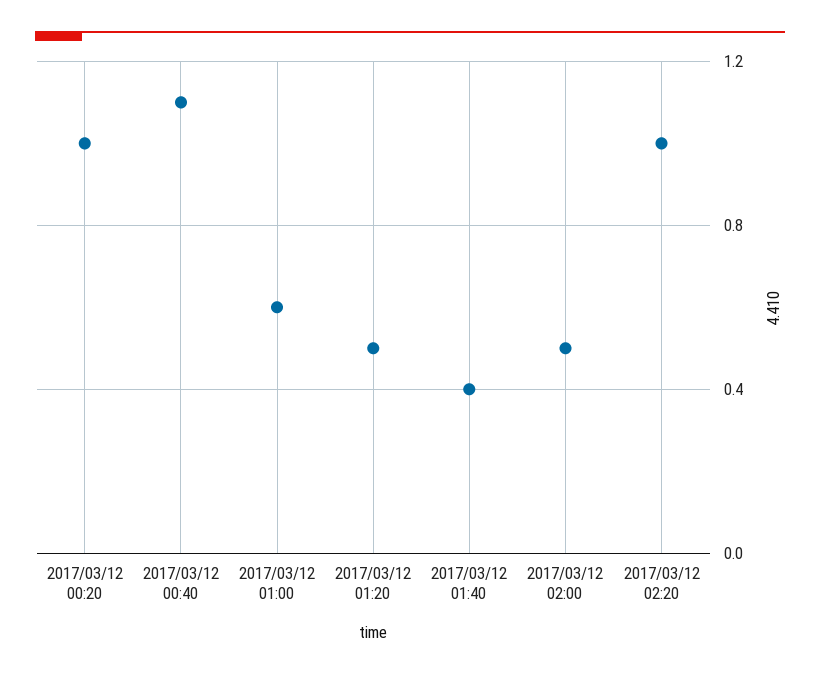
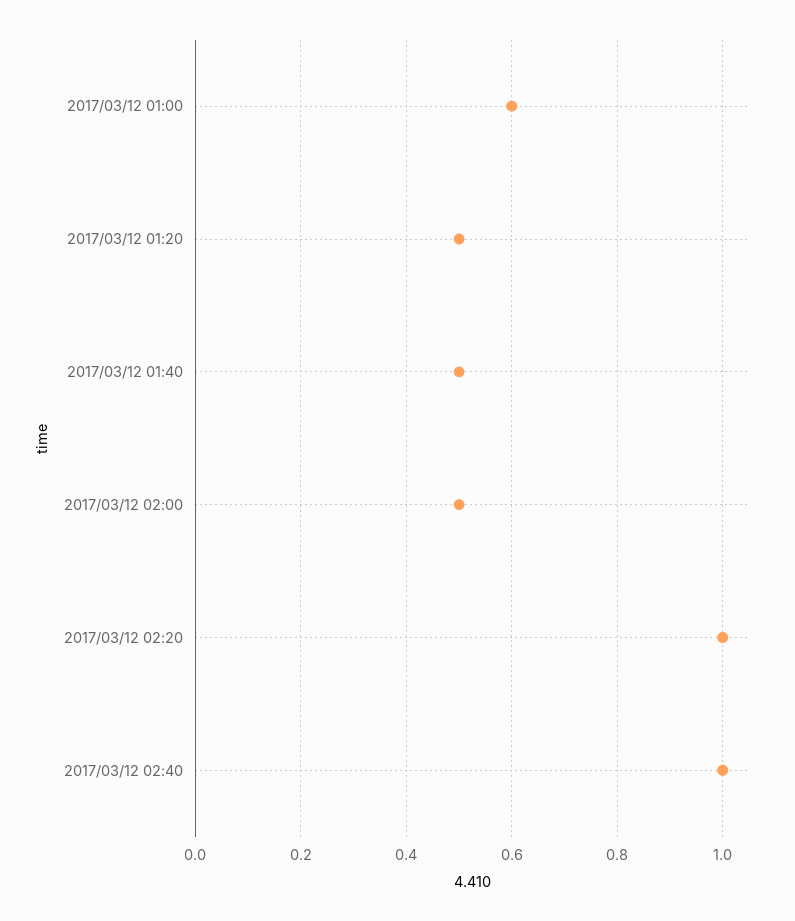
2017/03/12 00:20: 1 -> none
2017/03/12 00:40: 1.1 -> none
2017/03/12 01:40: 0.4 -> 0.5
2017/03/12 02:40: none -> 1

